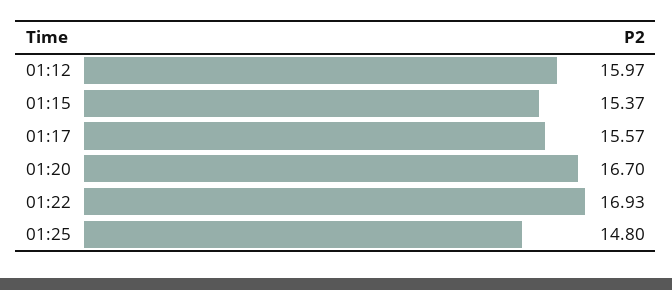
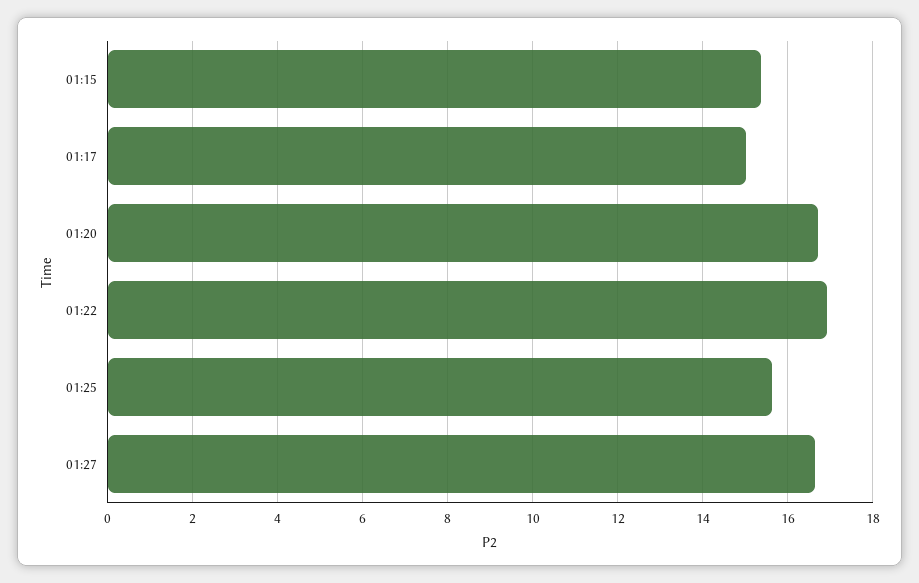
01:12: 15.97 -> none
01:17: 15.57 -> 15
01:25: 14.8 -> 15.6
01:27: none -> 16.6

